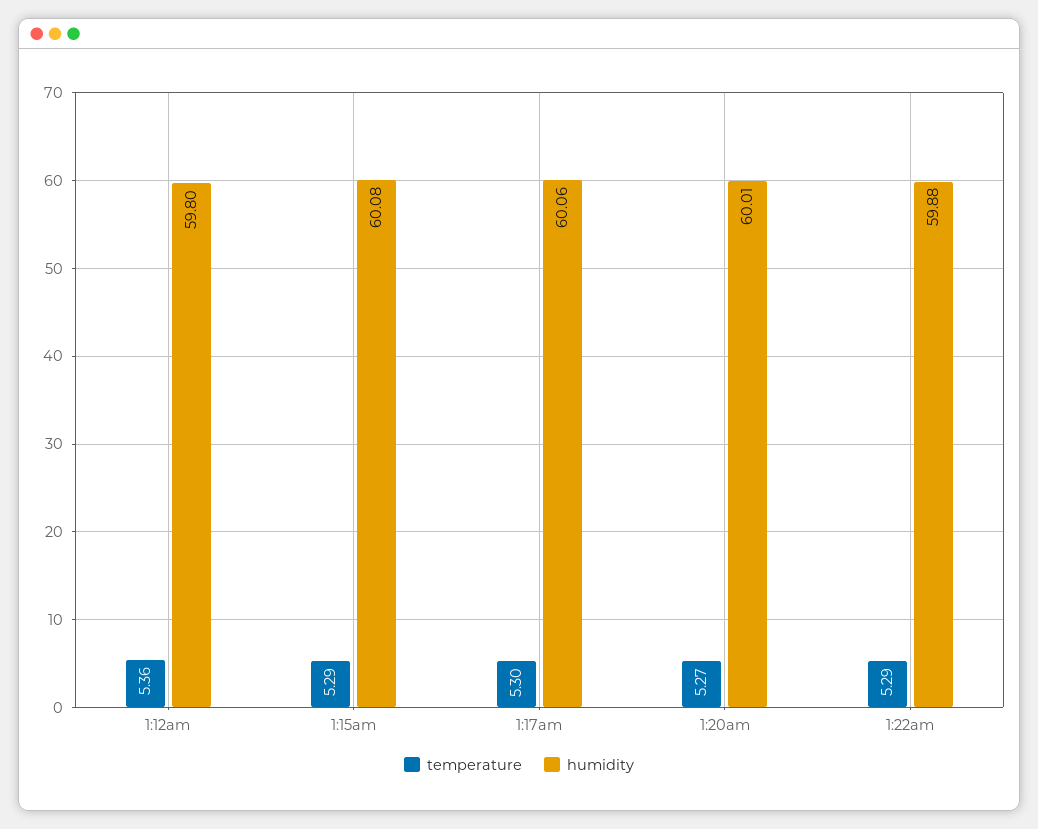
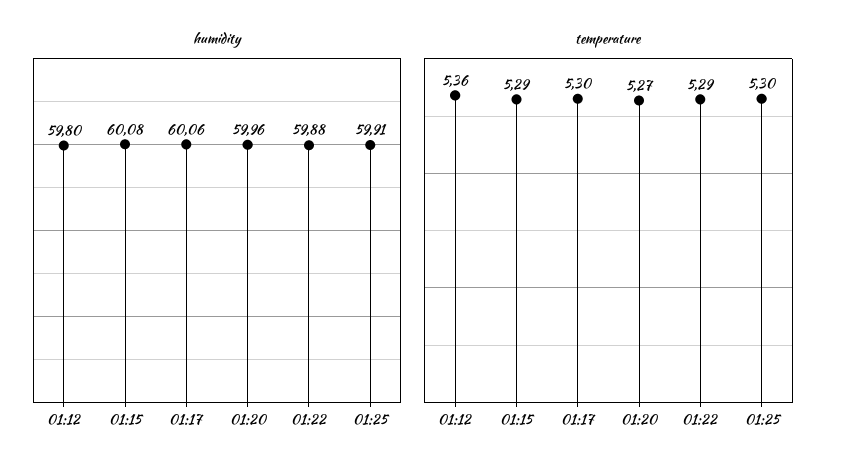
humidity, 1:20am: 60.01 -> 59.96
humidity, 01:25: none -> 59.91
temperature, 01:25: none -> 5.3

